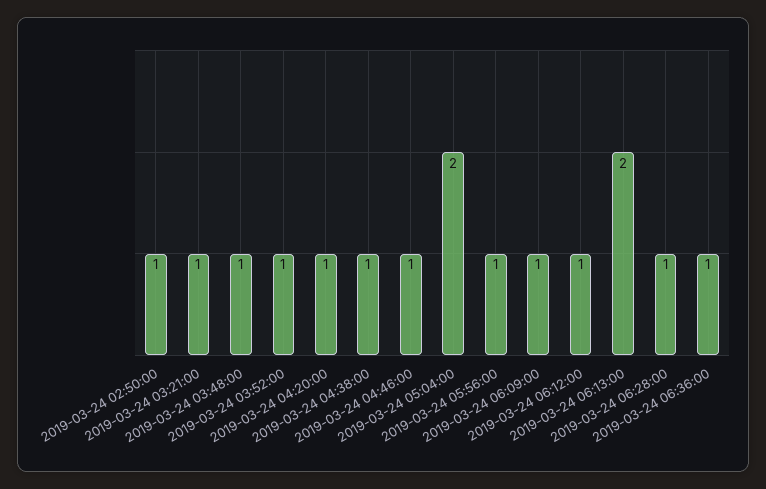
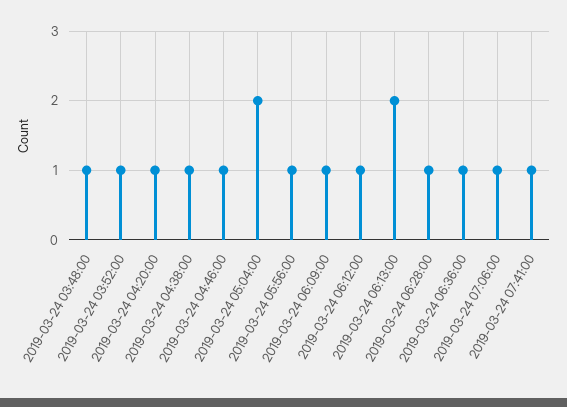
2019-03-24 02:50:00: 1 -> none
2019-03-24 03:21:00: 1 -> none
2019-03-24 07:06:00: none -> 1
2019-03-24 07:41:00: none -> 1

